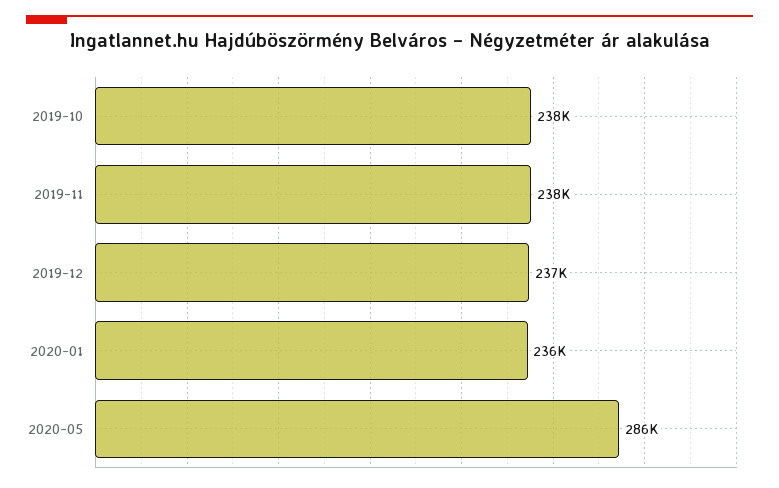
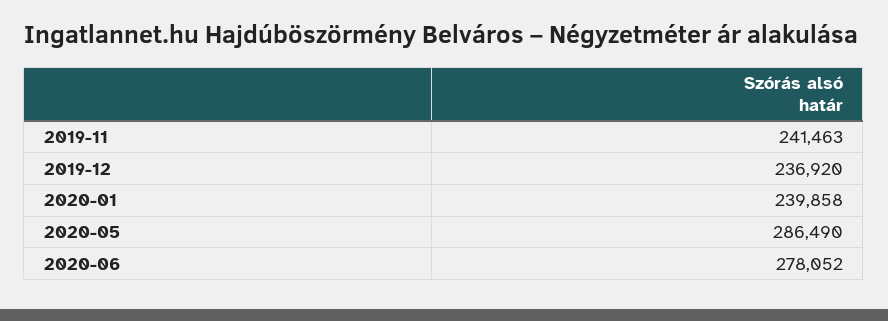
2019-10: 238000 -> none
2019-11: 238000 -> 241463
2020-01: 236000 -> 239858
2020-06: none -> 278052

